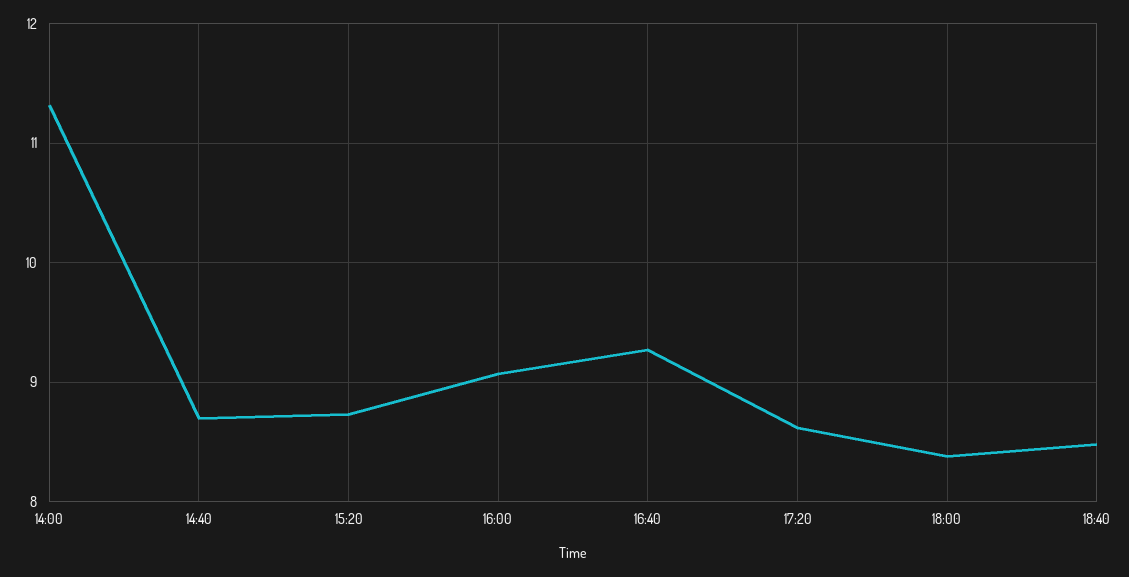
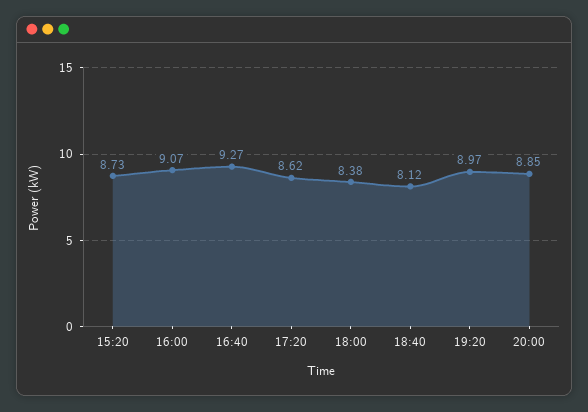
14:00: 11.3 -> none
14:40: 8.7 -> none
18:40: 8.5 -> 8.12
19:20: none -> 8.97
20:00: none -> 8.85

